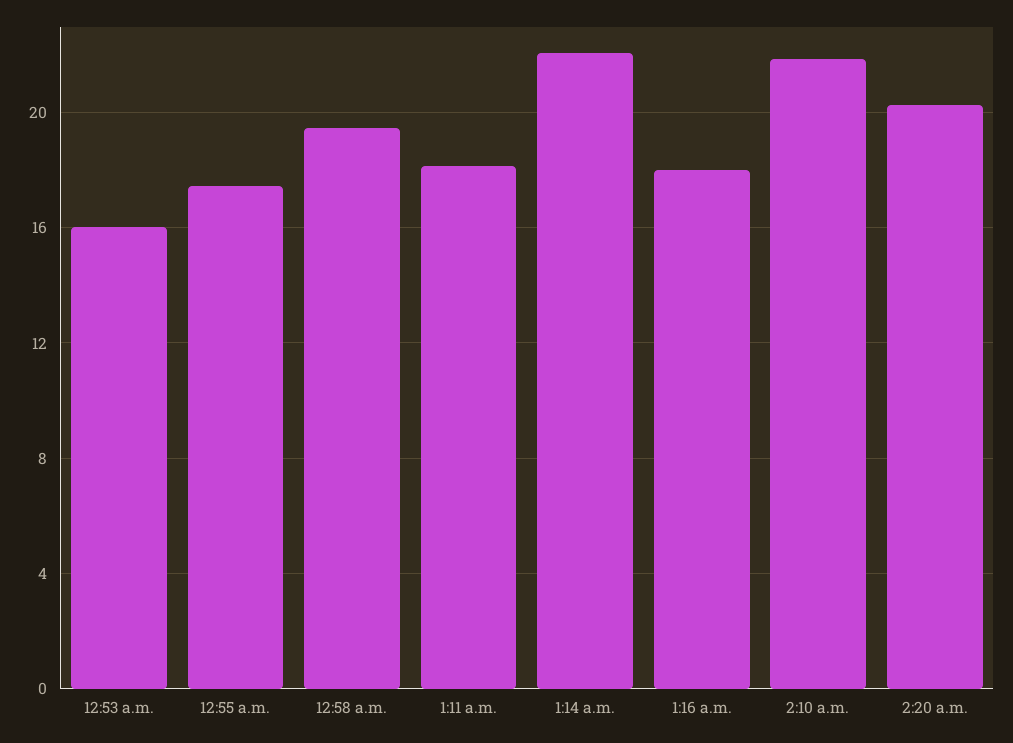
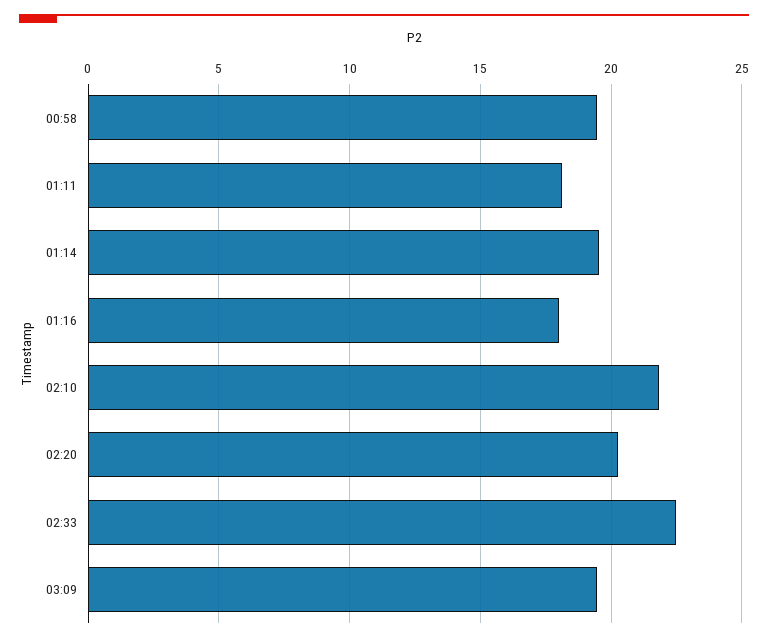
12:53 a.m.: 16 -> none
12:55 a.m.: 17.5 -> none
1:14 a.m.: 22 -> 19.5
02:33: none -> 22.5
03:09: none -> 19.5

